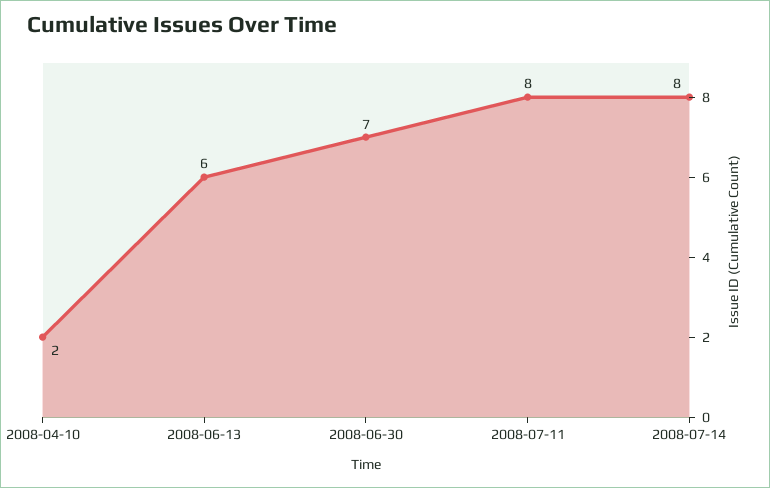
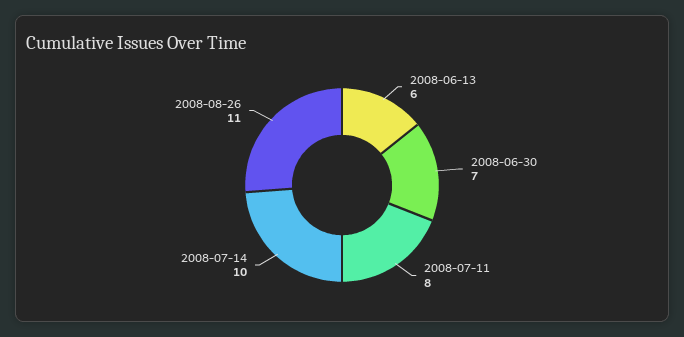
2008-04-10: 2 -> none
2008-07-14: 8 -> 10
2008-08-26: none -> 11

